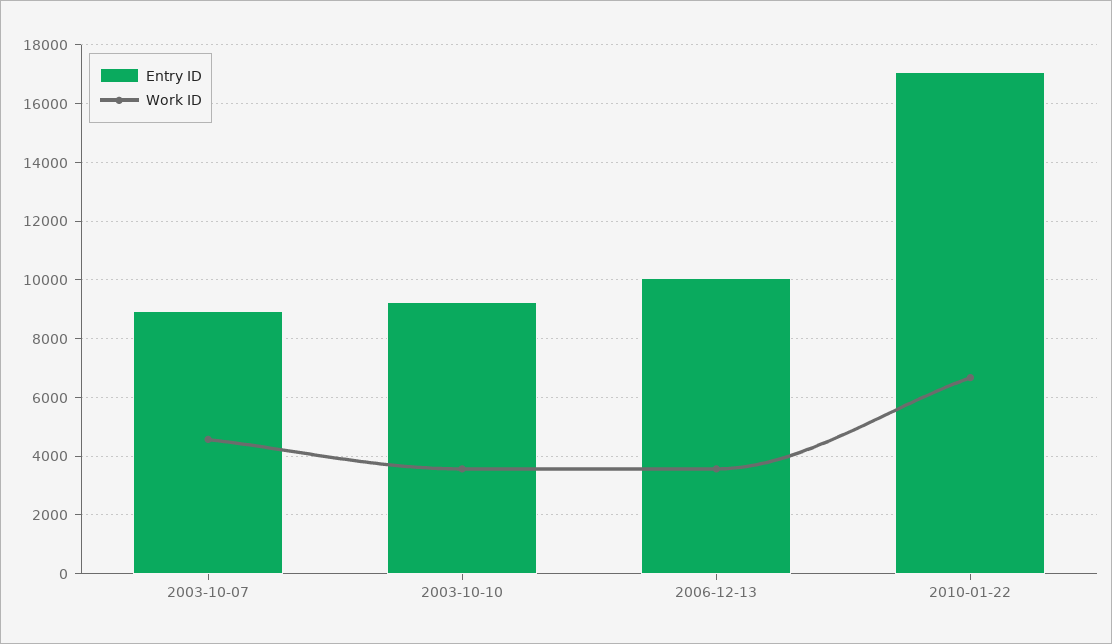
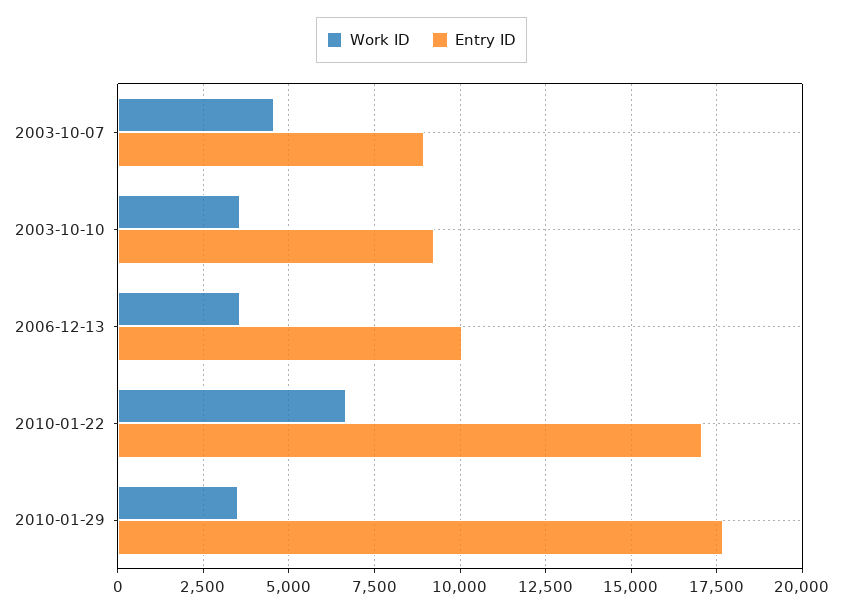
Work ID, 2010-01-29: none -> 3500
Entry ID, 2010-01-29: none -> 17750

